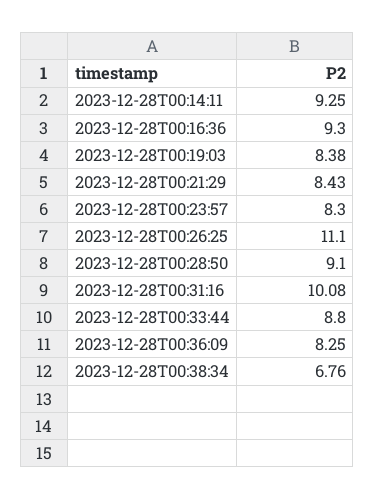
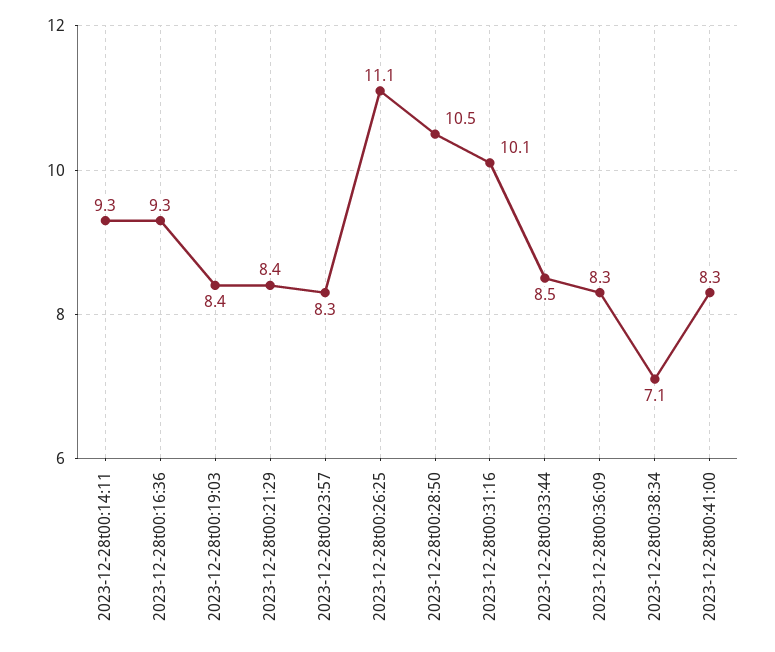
2023-12-28T00:28:50: 9.1 -> 10.5
2023-12-28T00:33:44: 8.8 -> 8.5
2023-12-28T00:38:34: 6.76 -> 7.1
2023-12-28t00:41:00: none -> 8.3

